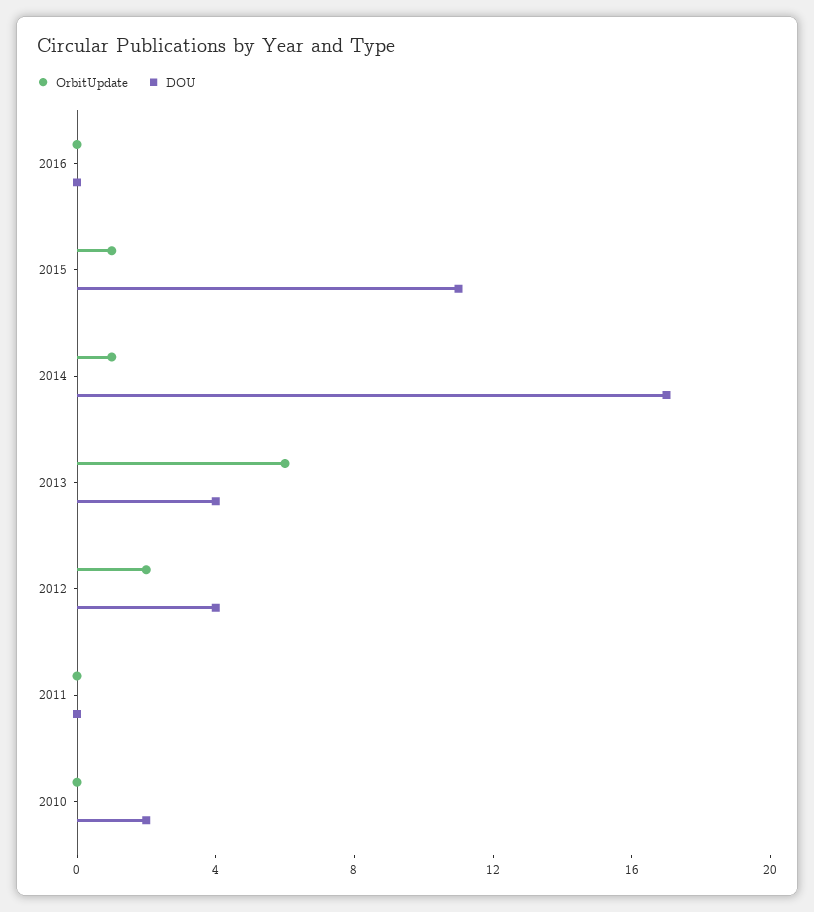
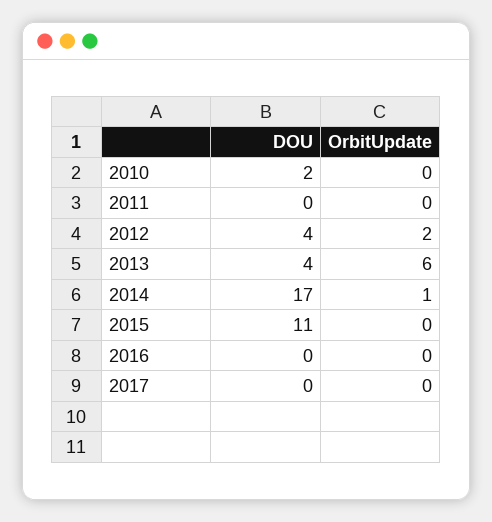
OrbitUpdate, 2015: 1 -> 0
DOU, 2017: none -> 0
OrbitUpdate, 2017: none -> 0

